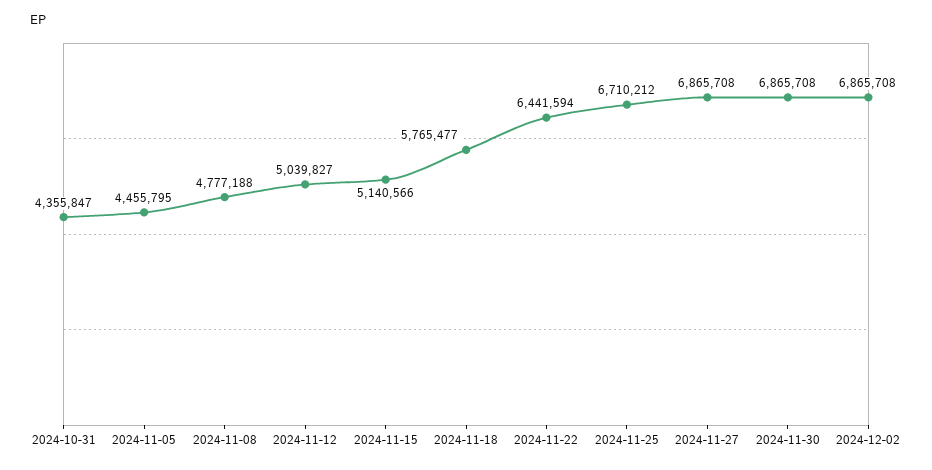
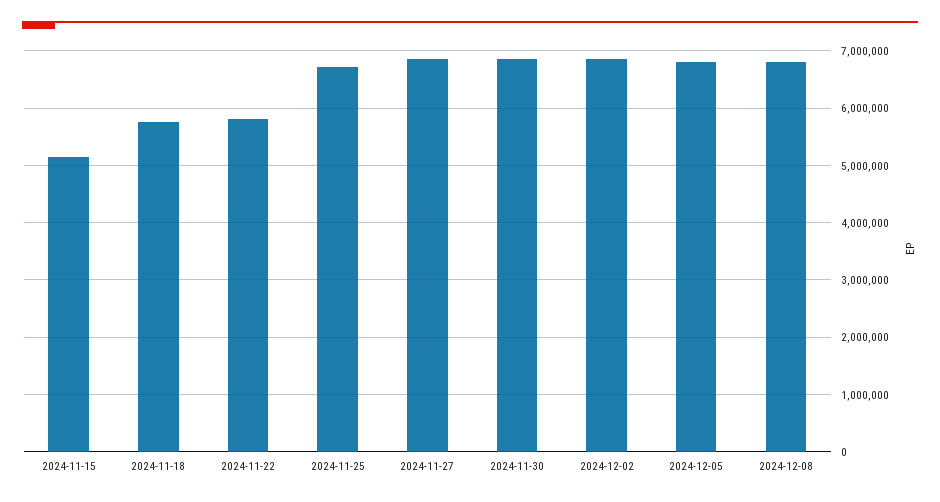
2024-10-31: 4355847 -> none
2024-11-05: 4455795 -> none
2024-11-08: 4777188 -> none
2024-11-12: 5039827 -> none
2024-11-22: 6441594 -> 5800000
2024-12-05: none -> 6800000
2024-12-08: none -> 6800000

